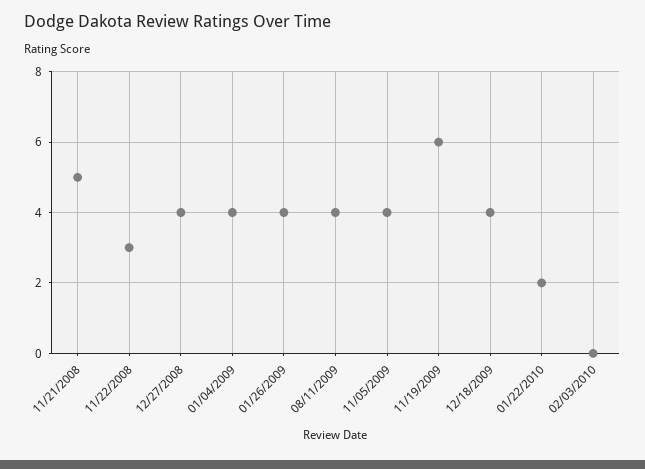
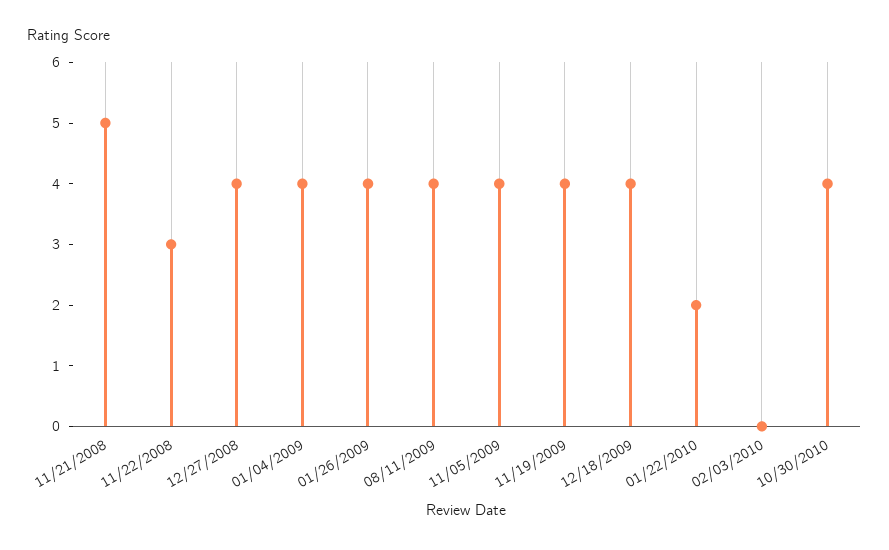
11/19/2009: 6 -> 4
10/30/2010: none -> 4

